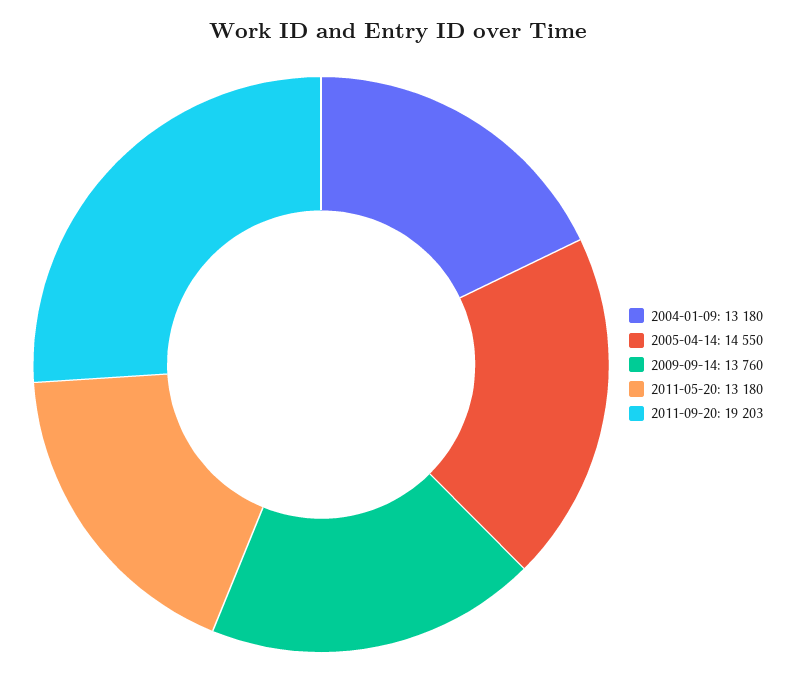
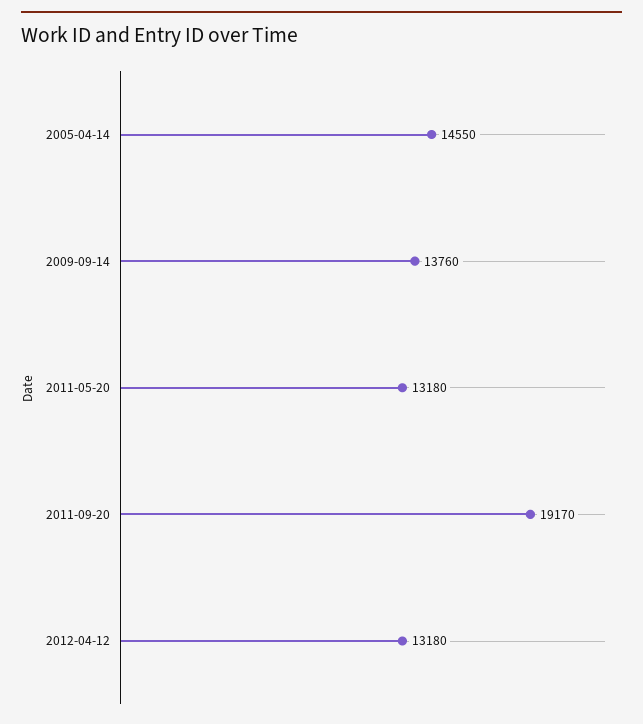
2004-01-09: 13180 -> none
2011-09-20: 19203 -> 19170
2012-04-12: none -> 13180

